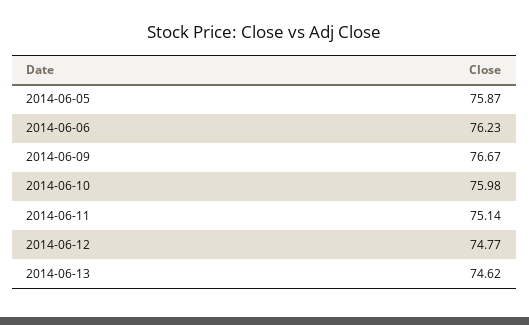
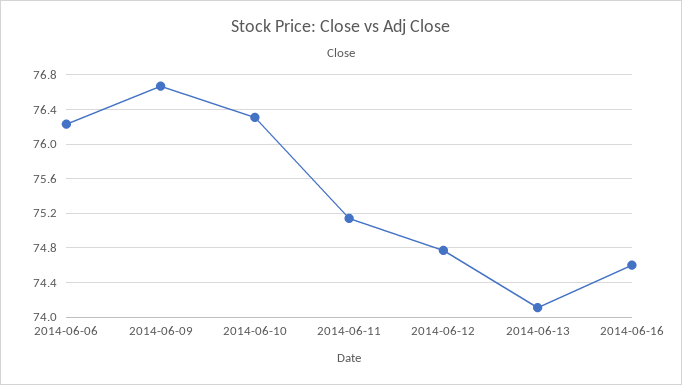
2014-06-05: 75.87 -> none
2014-06-10: 75.98 -> 76.3
2014-06-13: 74.62 -> 74.1
2014-06-16: none -> 74.6

